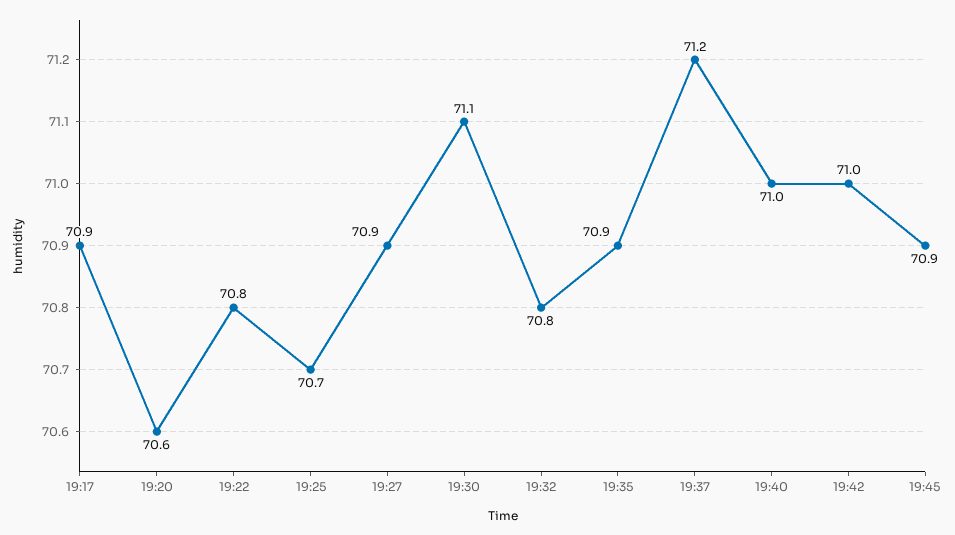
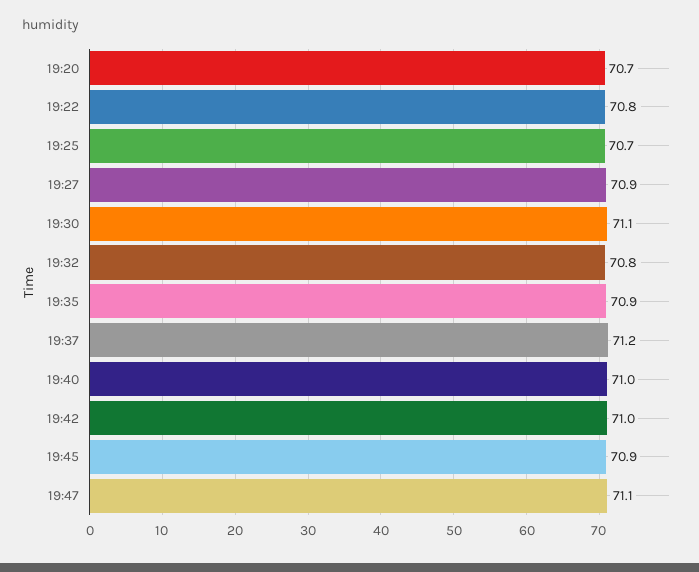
19:17: 70.9 -> none
19:20: 70.6 -> 70.7
19:47: none -> 71.1

